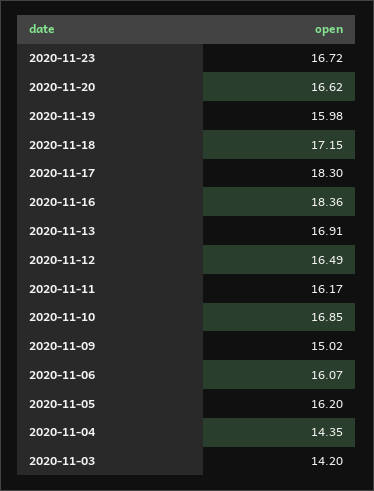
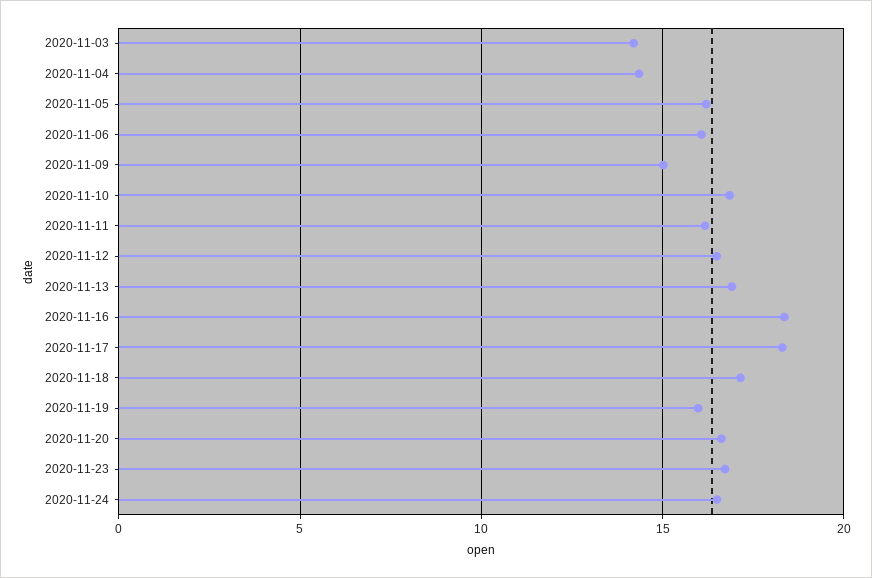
2020-11-24: none -> 16.5

